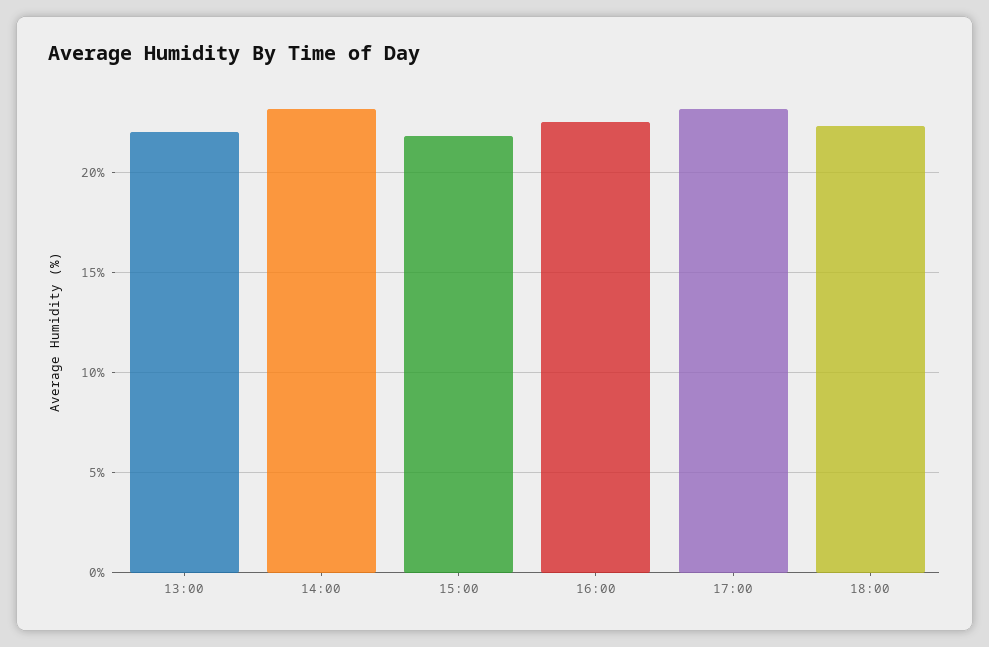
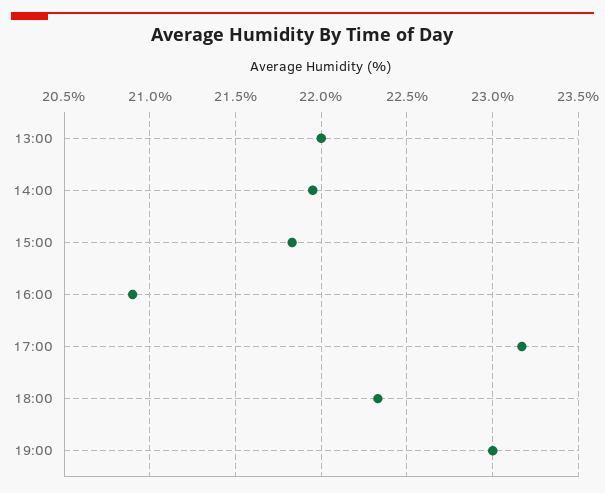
14:00: 23 -> 21.95
16:00: 22.5 -> 20.9
19:00: none -> 23

